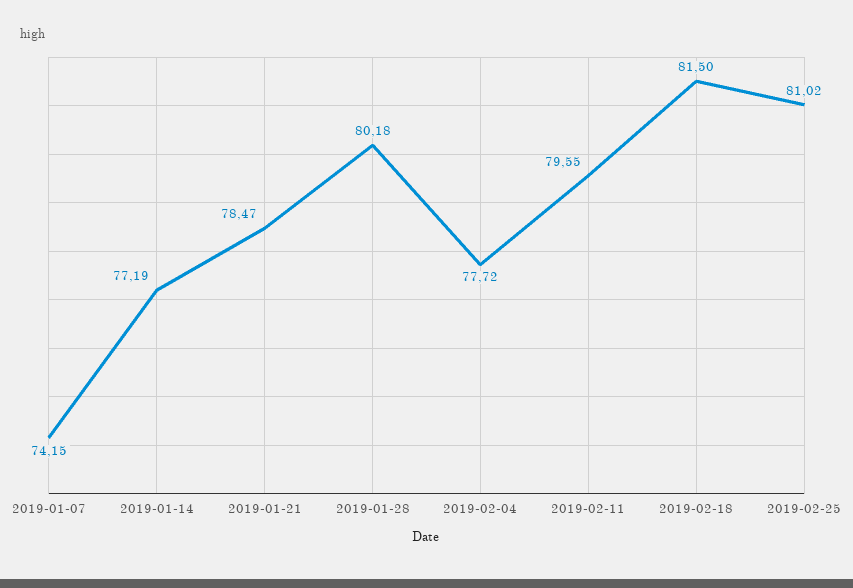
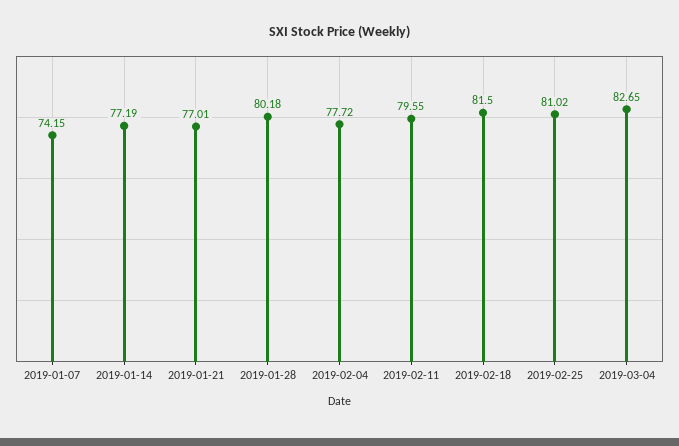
2019-01-21: 78.47 -> 77.01
2019-03-04: none -> 82.65

